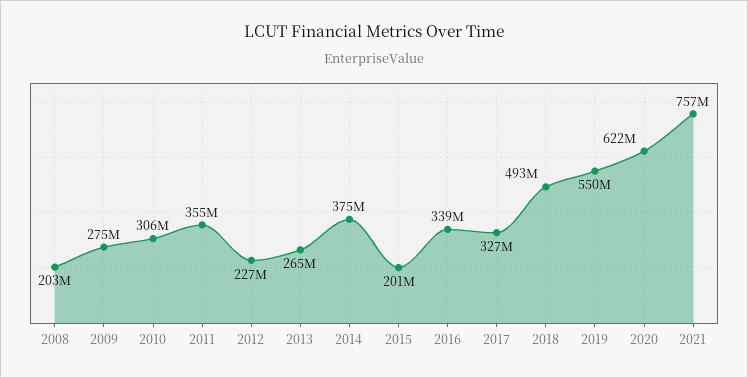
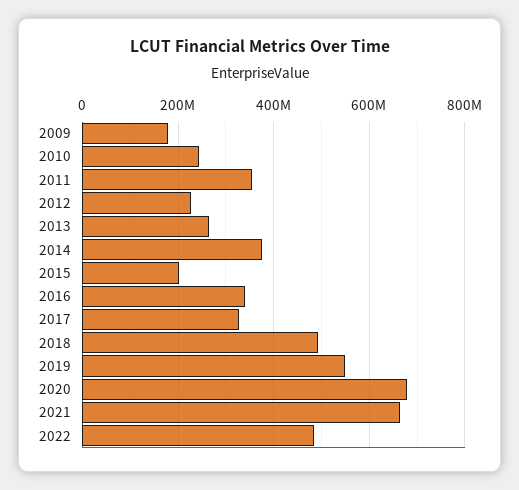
2008: 203000000 -> none
2009: 275000000 -> 180000000
2010: 306000000 -> 240000000
2020: 622000000 -> 680000000
2021: 757000000 -> 660000000
2022: none -> 480000000

